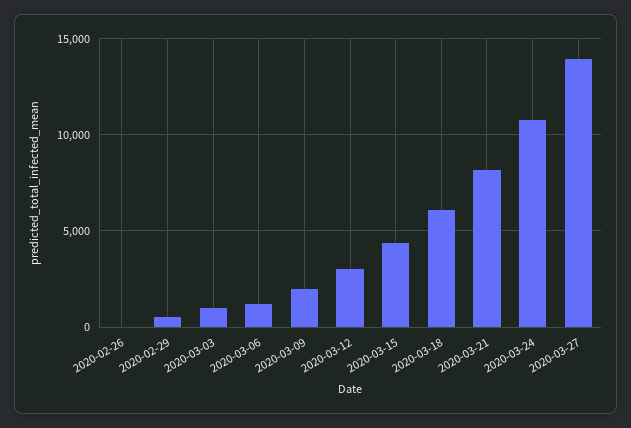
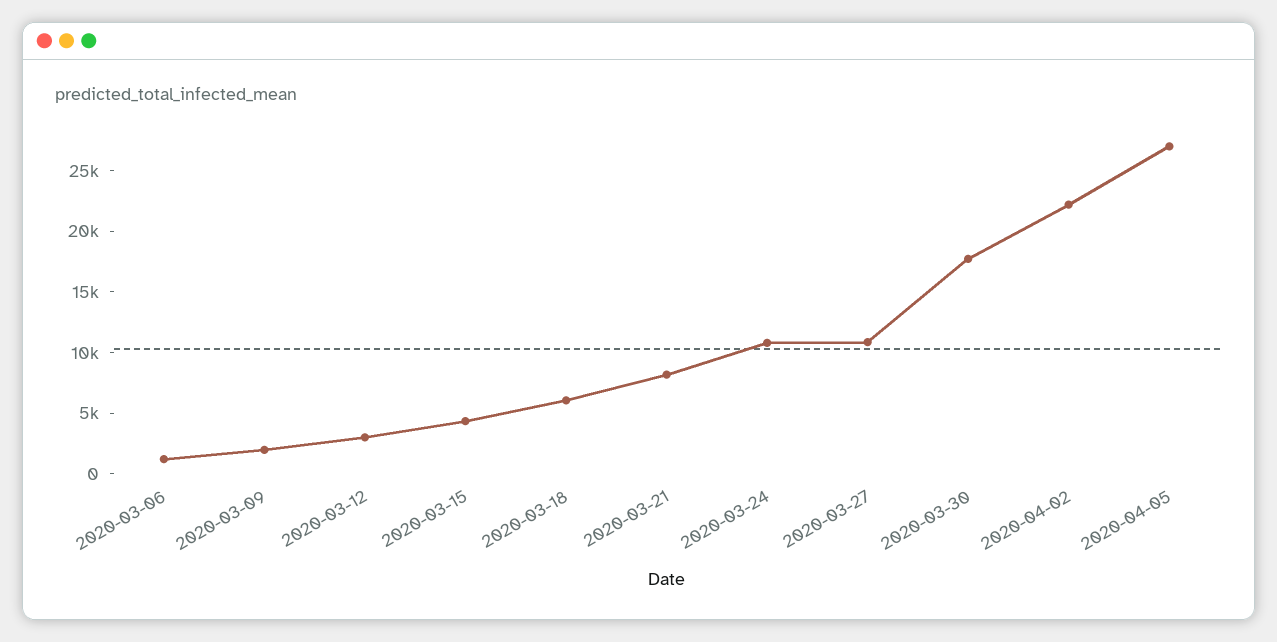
2020-02-26: 0 -> none
2020-02-29: 500 -> none
2020-03-03: 1000 -> none
2020-03-27: 14000 -> 11000
2020-03-30: none -> 18000
2020-04-02: none -> 22000
2020-04-05: none -> 27000

